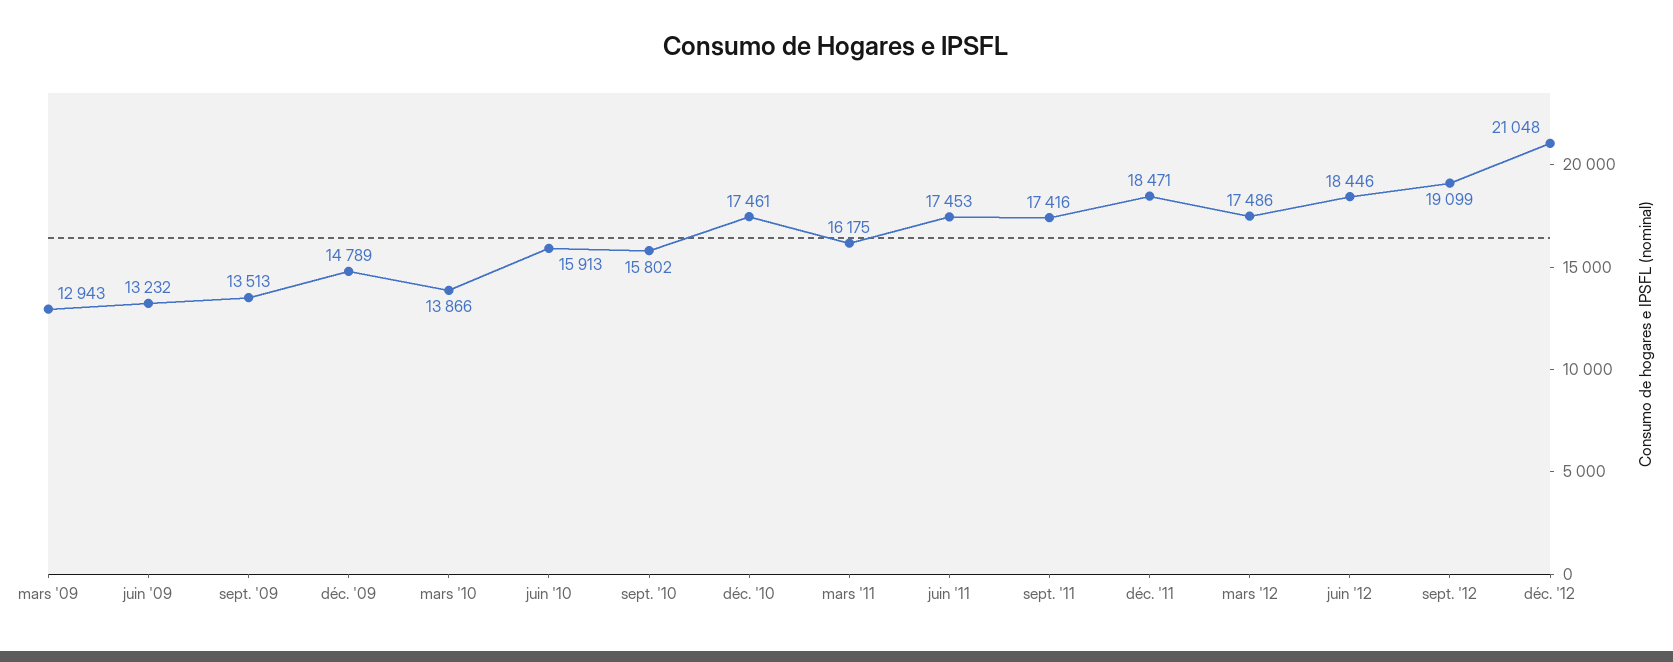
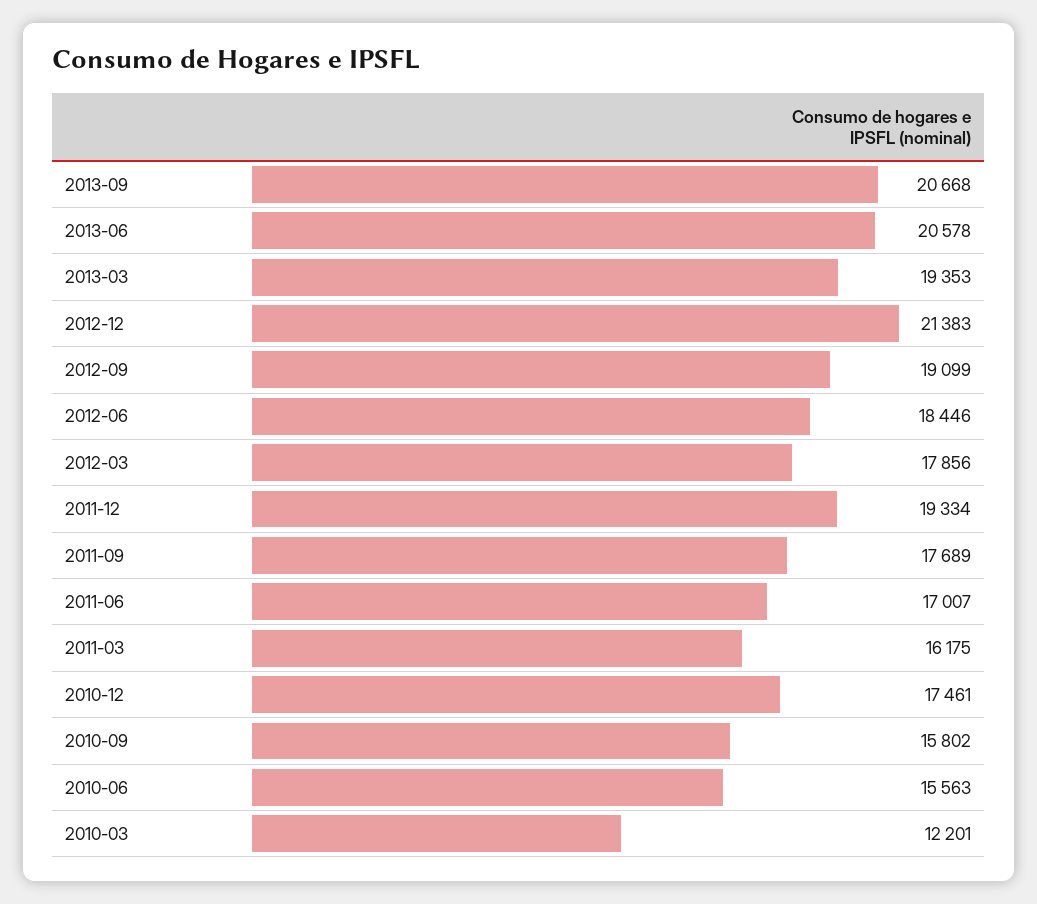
mars '09: 12943 -> none
juin '09: 13232 -> none
sept. '09: 13513 -> none
déc. '09: 14789 -> none
mars '10: 13866 -> 12201
juin '10: 15913 -> 15563
juin '11: 17453 -> 17007
sept. '11: 17416 -> 17689
déc. '11: 18471 -> 19334
mars '12: 17486 -> 17856
déc. '12: 21048 -> 21383
2013-09: none -> 20668
2013-06: none -> 20578
2013-03: none -> 19353

